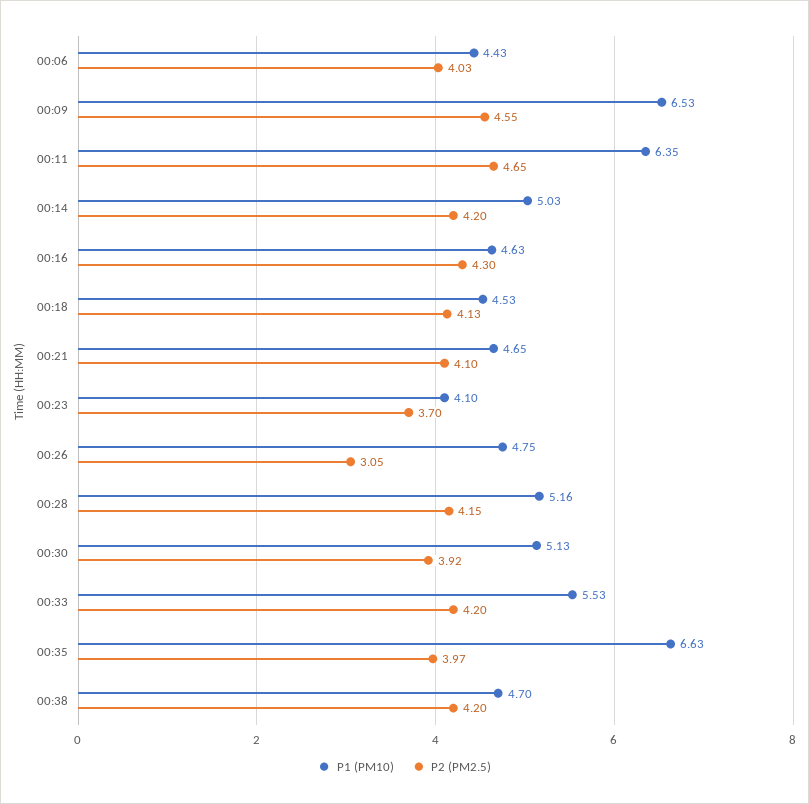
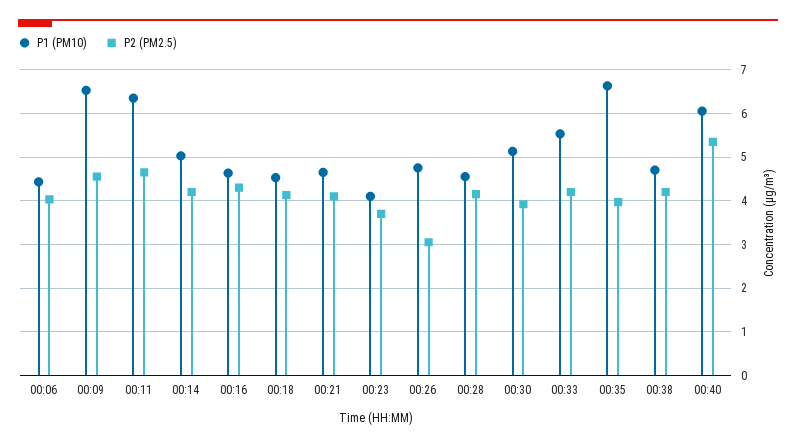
P1 (PM10), 00:28: 5.16 -> 4.6
P1 (PM10), 00:40: none -> 6
P2 (PM2.5), 00:40: none -> 5.4

